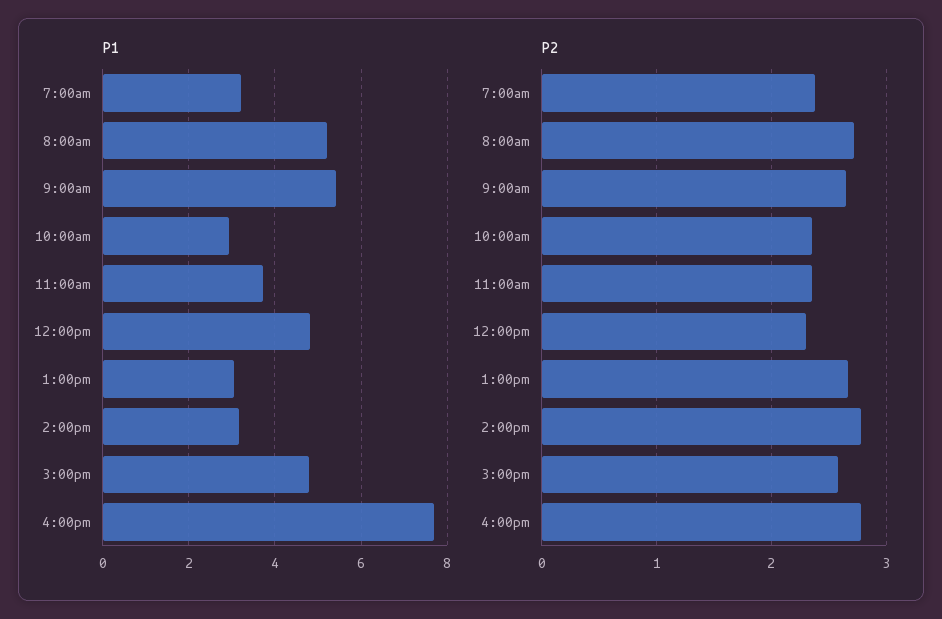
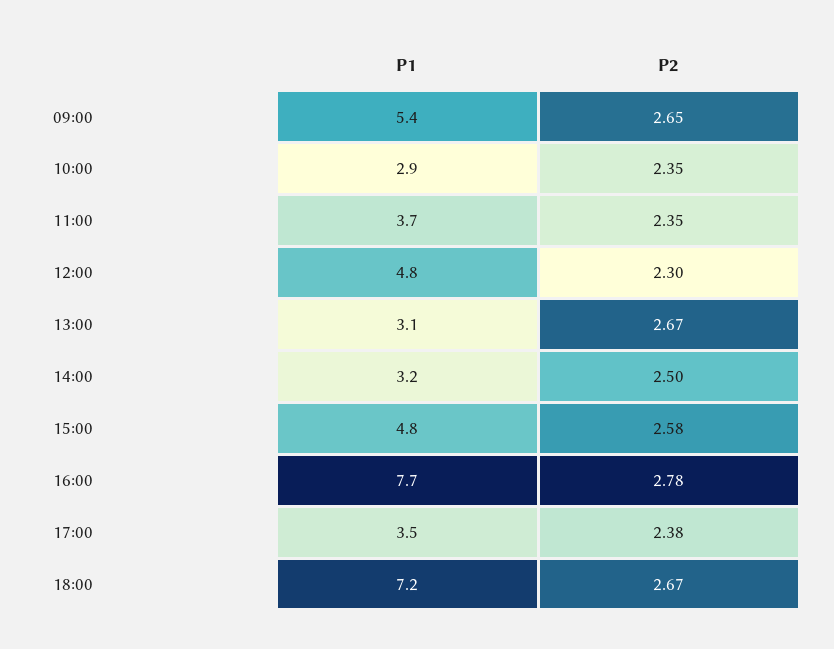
P1, 7:00am: 3.2 -> none
P1, 8:00am: 5.2 -> none
P2, 7:00am: 2.4 -> none
P2, 8:00am: 2.7 -> none
P2, 2:00pm: 2.8 -> 2.5
P1, 17:00: none -> 3.5
P2, 17:00: none -> 2.38
P1, 18:00: none -> 7.2
P2, 18:00: none -> 2.67

